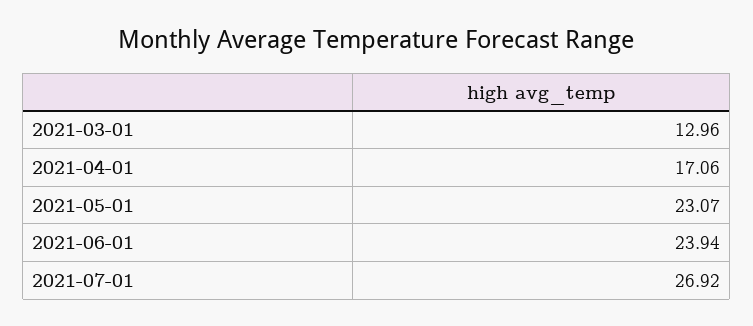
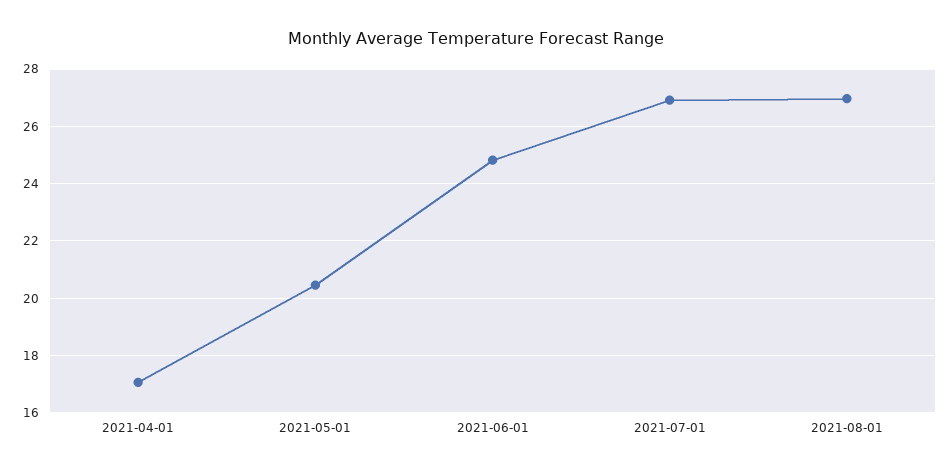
2021-03-01: 12.96 -> none
2021-05-01: 23.07 -> 20.5
2021-06-01: 23.94 -> 24.75
2021-08-01: none -> 27

